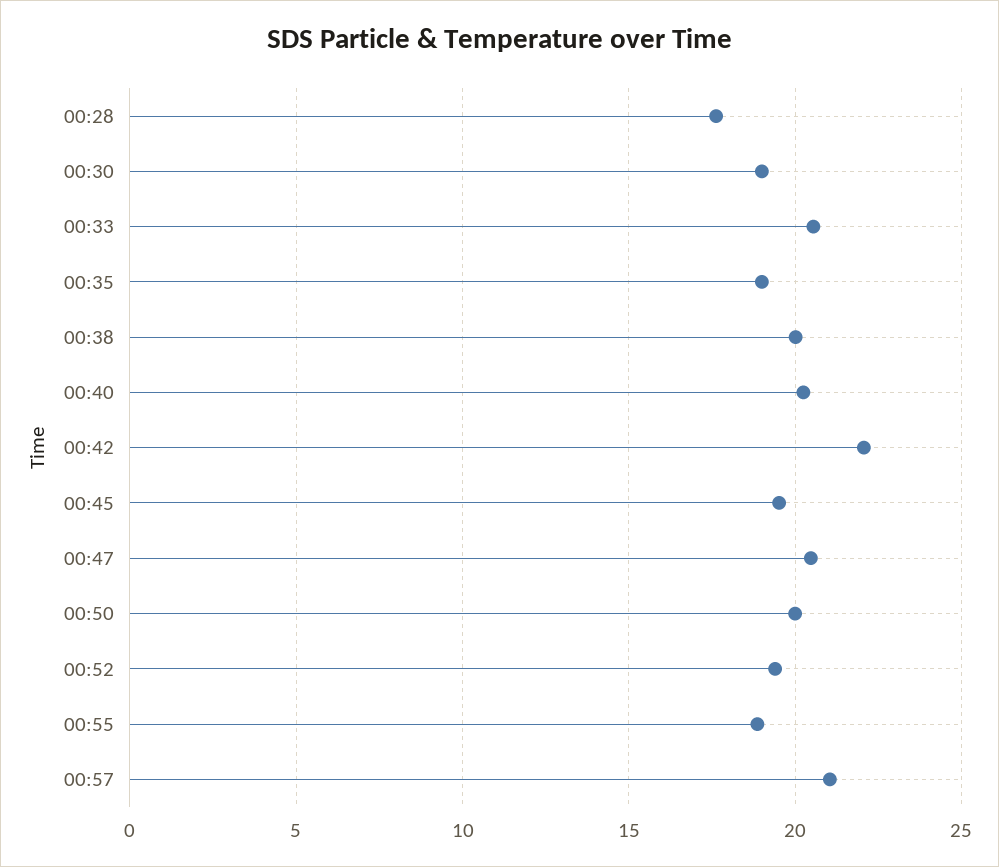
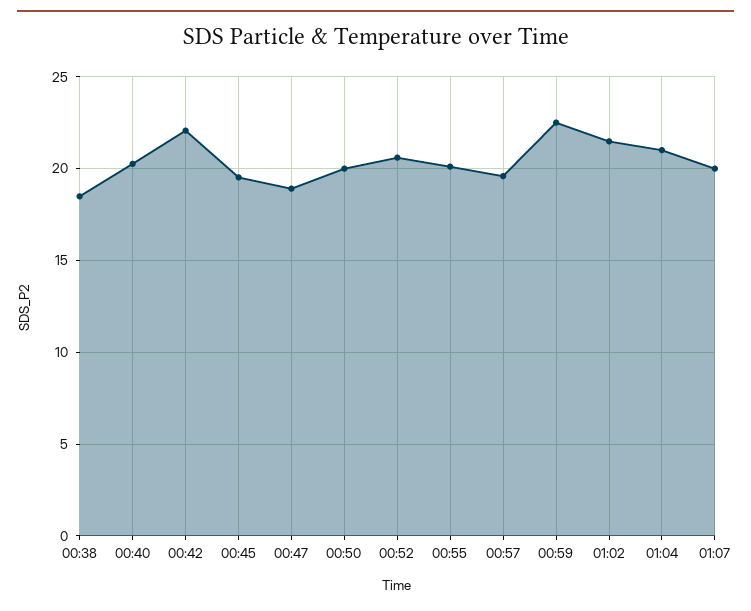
00:28: 17.5 -> none
00:30: 19 -> none
00:33: 20.5 -> none
00:35: 19 -> none
00:38: 20 -> 18.5
00:47: 20.5 -> 19
00:52: 19.5 -> 20.5
00:55: 19 -> 20
00:57: 21 -> 19.5
00:59: none -> 22.5
01:02: none -> 21.5
01:04: none -> 21
01:07: none -> 20

